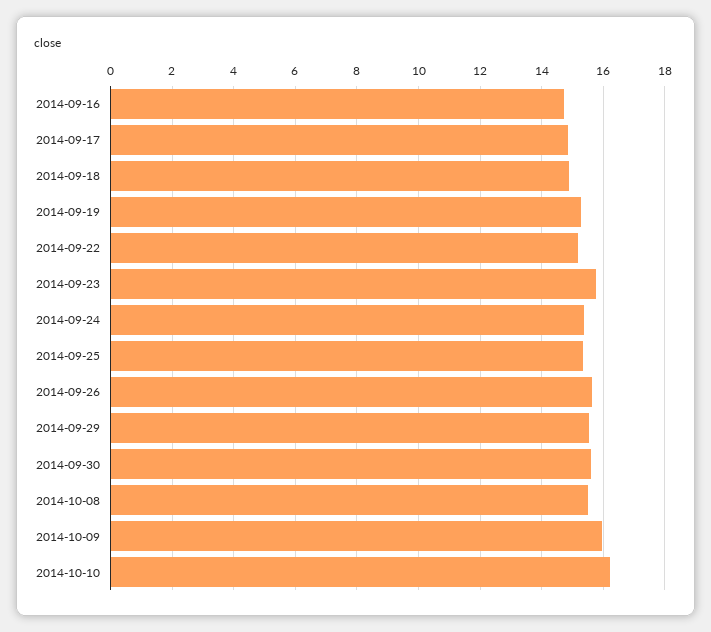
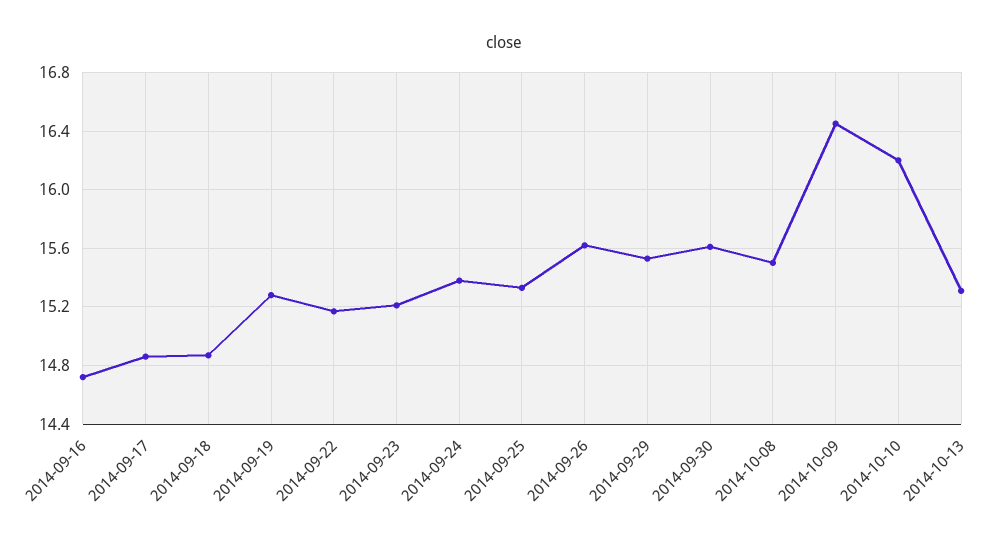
2014-09-23: 15.8 -> 15.2
2014-10-09: 16 -> 16.45
2014-10-13: none -> 15.3

